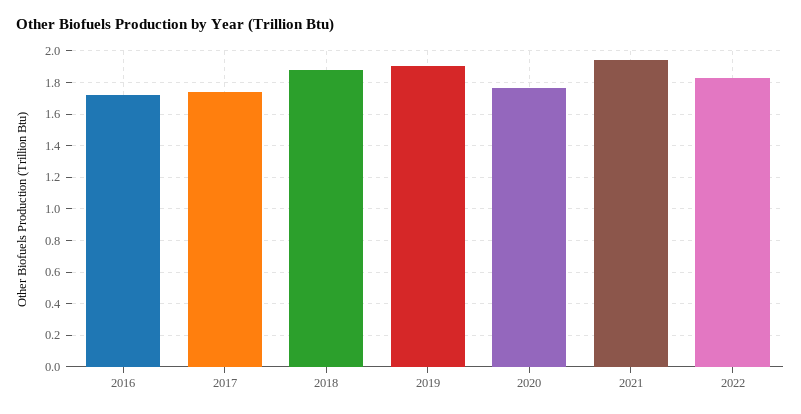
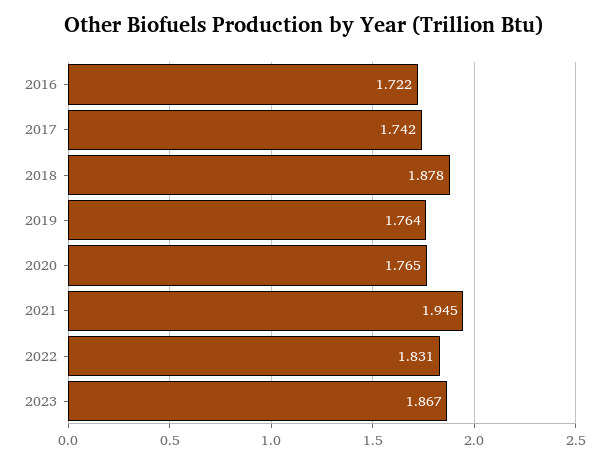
2019: 1.9 -> 1.764
2023: none -> 1.867

